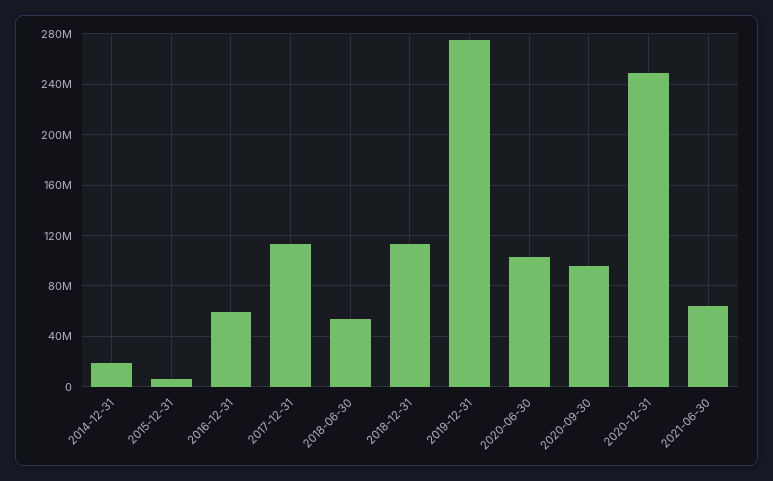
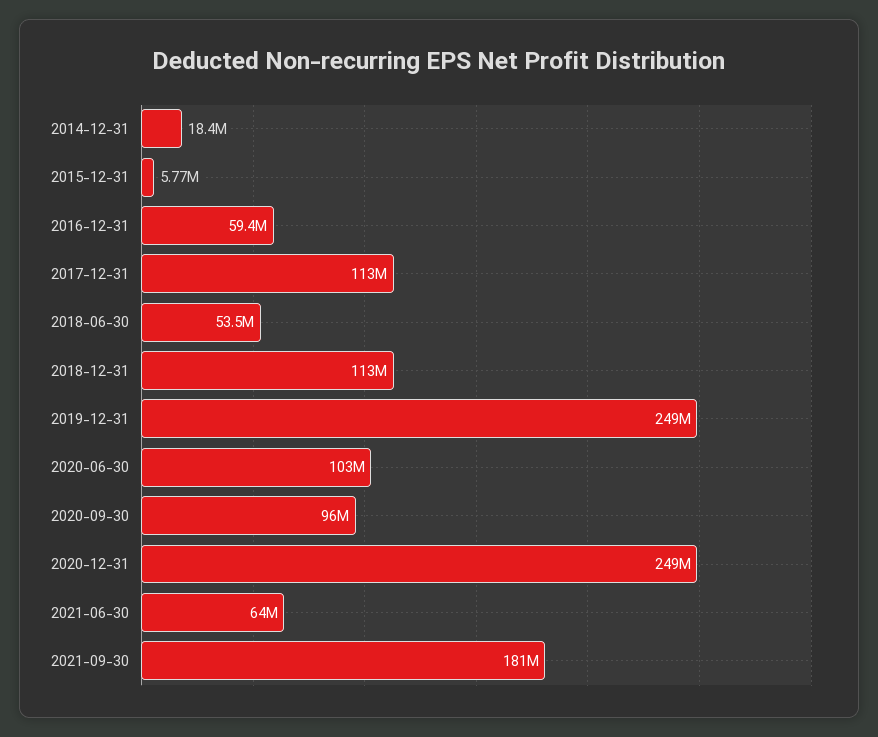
2019-12-31: 275000000 -> 249000000
2021-09-30: none -> 181000000

